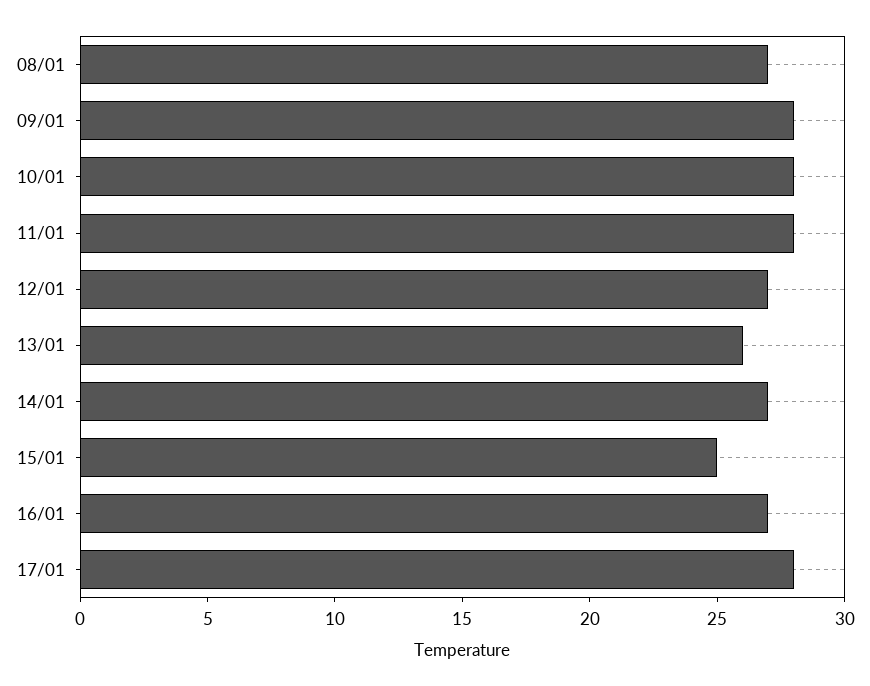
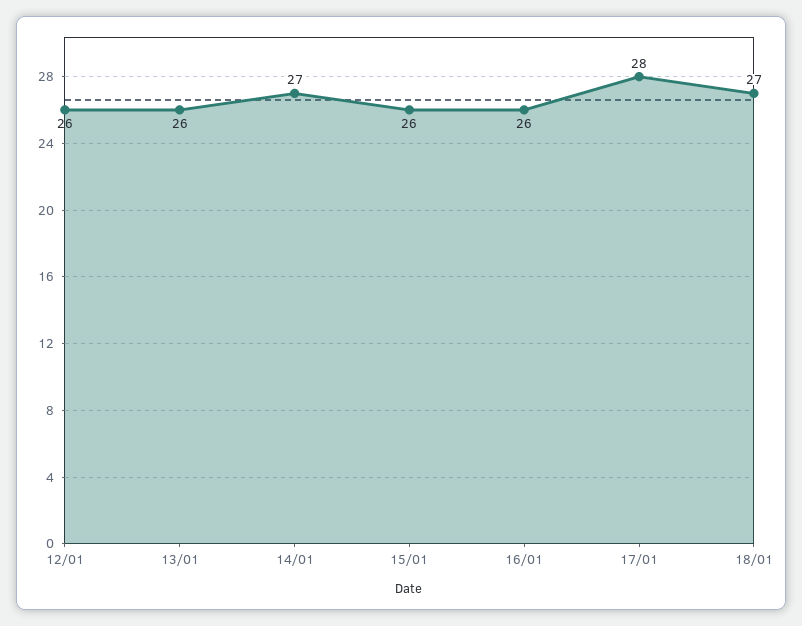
08/01: 27 -> none
09/01: 28 -> none
10/01: 28 -> none
11/01: 28 -> none
12/01: 27 -> 26
15/01: 25 -> 26
16/01: 27 -> 26
18/01: none -> 27

